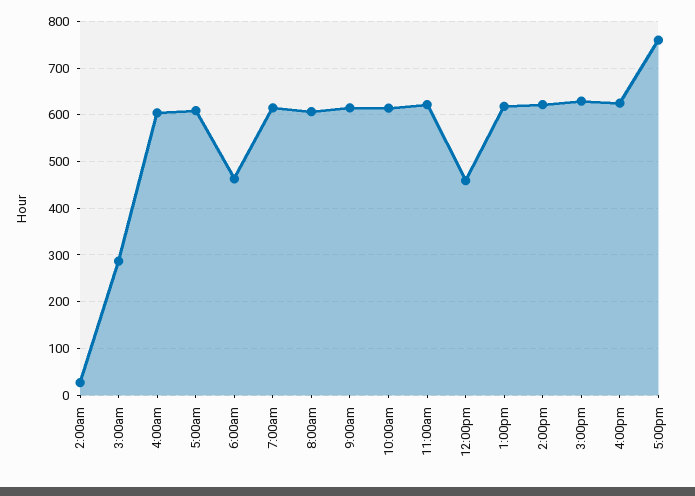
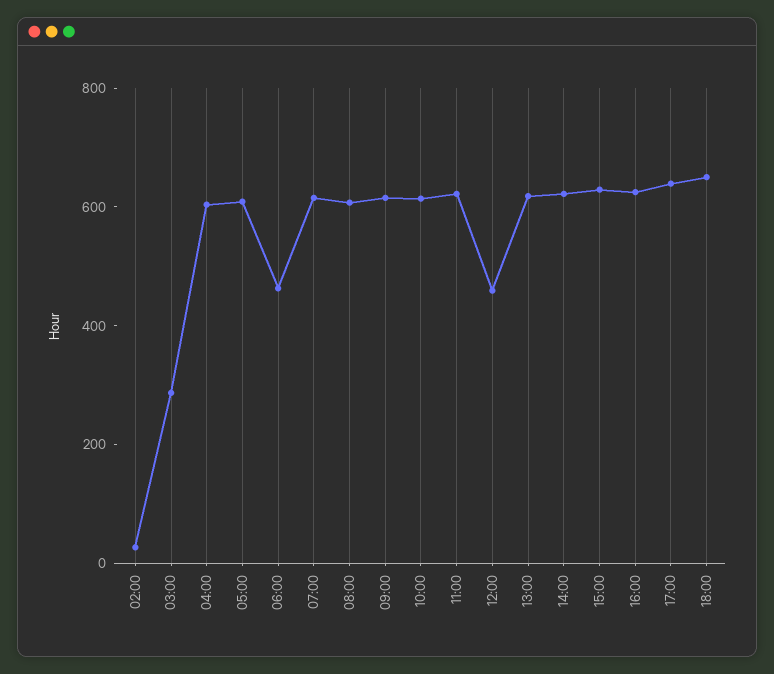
5:00pm: 760 -> 650
18:00: none -> 650

